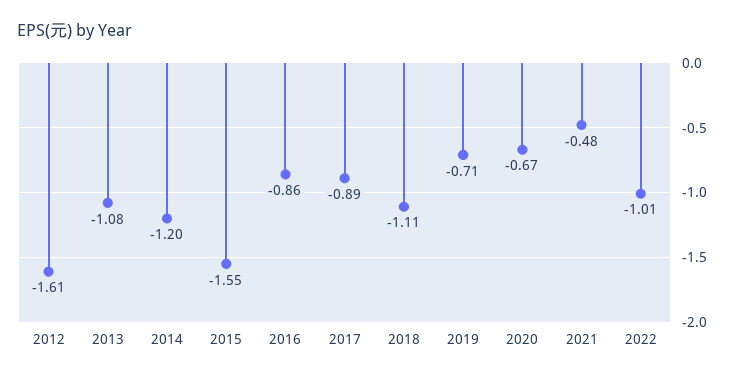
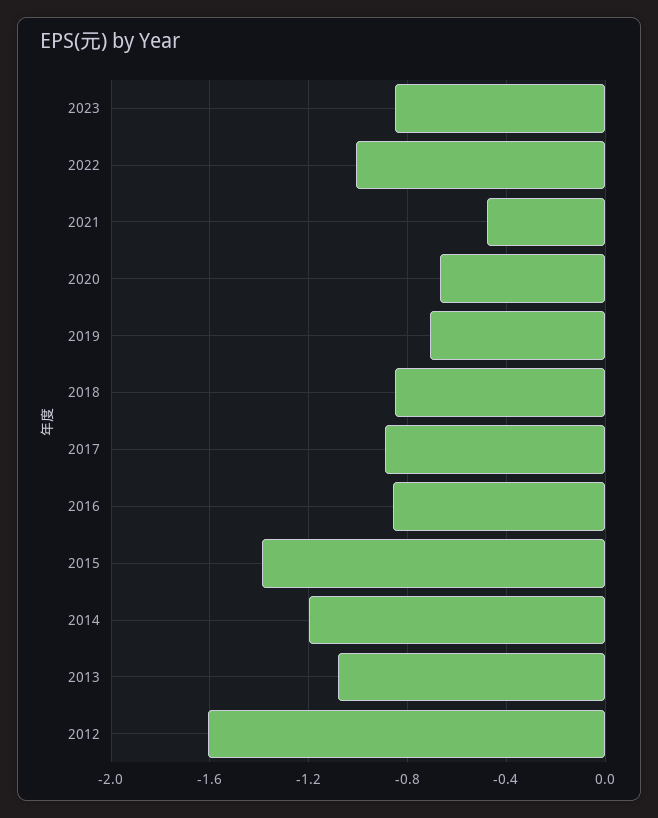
2015: -1.55 -> -1.4
2018: -1.11 -> -0.85
2023: none -> -0.85

